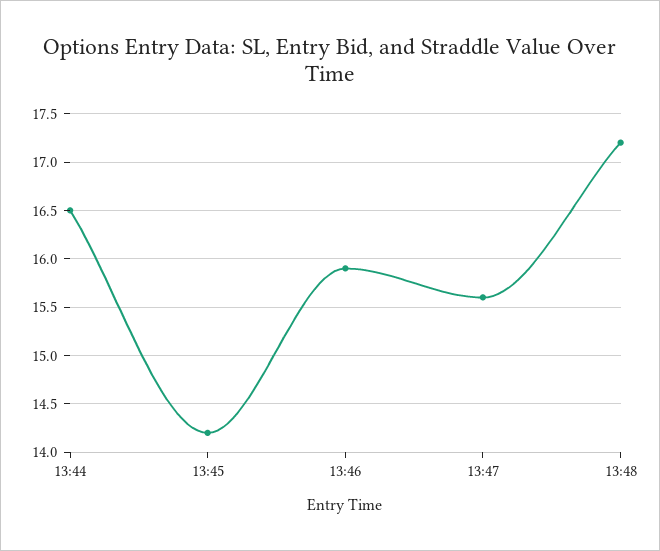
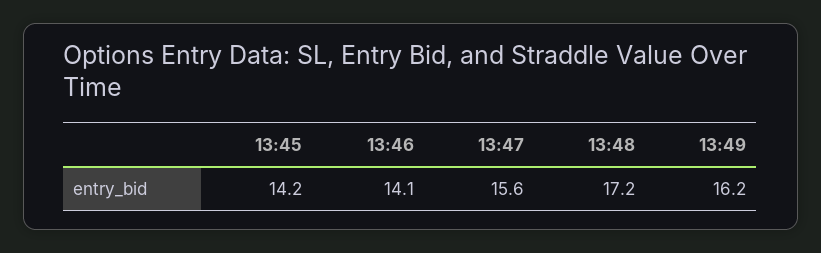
13:44: 16.5 -> none
13:46: 15.9 -> 14.1
13:49: none -> 16.2

